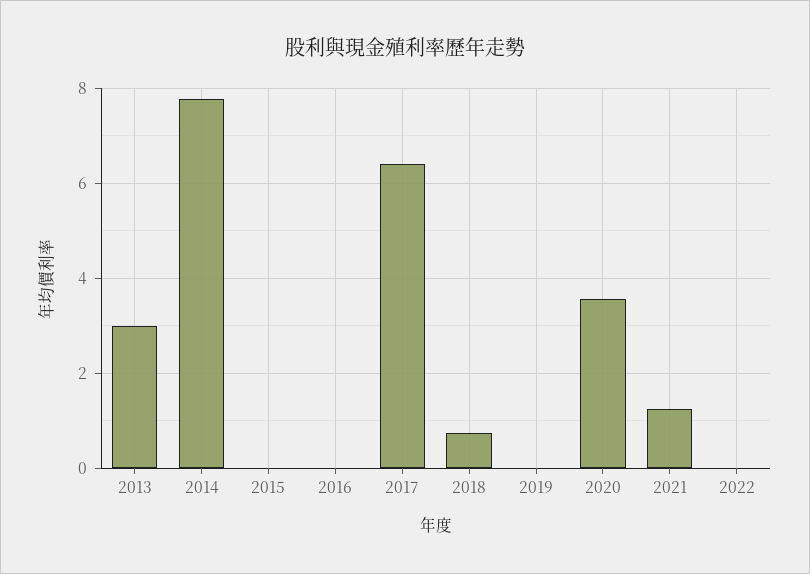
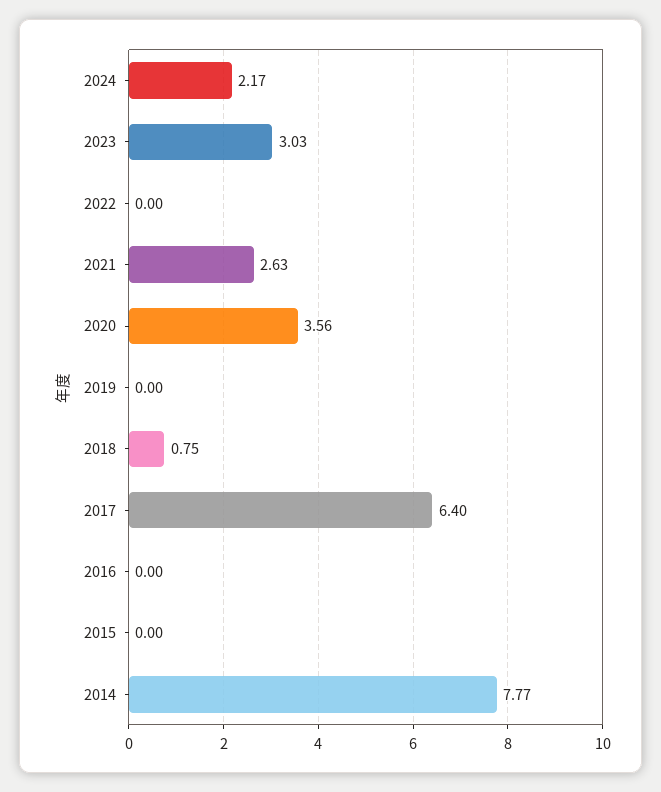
2013: 3 -> none
2021: 1.2 -> 2.63
2024: none -> 2.17
2023: none -> 3.03

